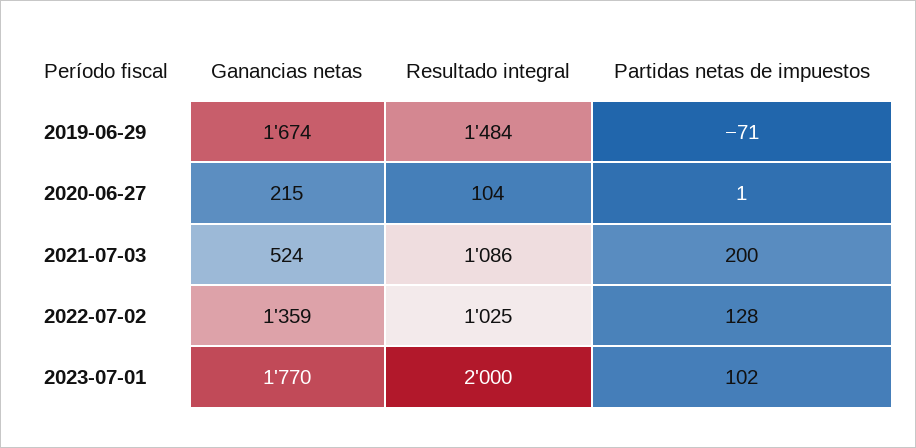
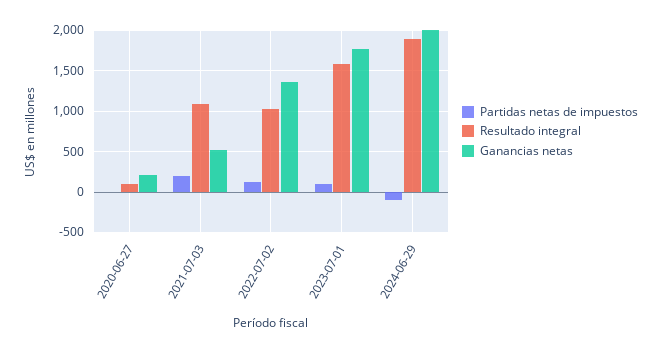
Ganancias netas, 2019-06-29: 1674 -> none
Resultado integral, 2019-06-29: 1484 -> none
Partidas netas de impuestos, 2019-06-29: -71 -> none
Resultado integral, 2023-07-01: 2000 -> 1600
Partidas netas de impuestos, 2024-06-29: none -> -100
Resultado integral, 2024-06-29: none -> 1900
Ganancias netas, 2024-06-29: none -> 2000

